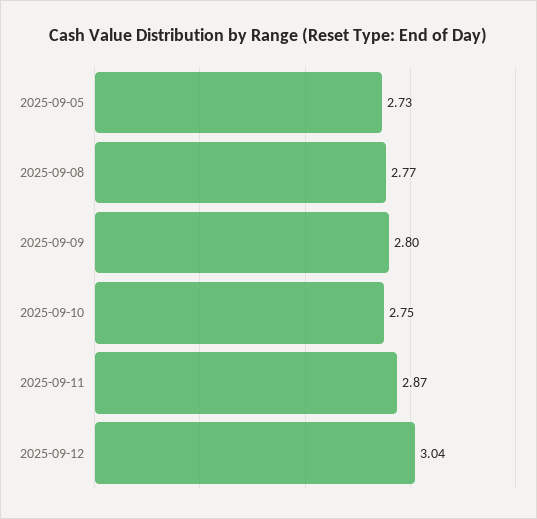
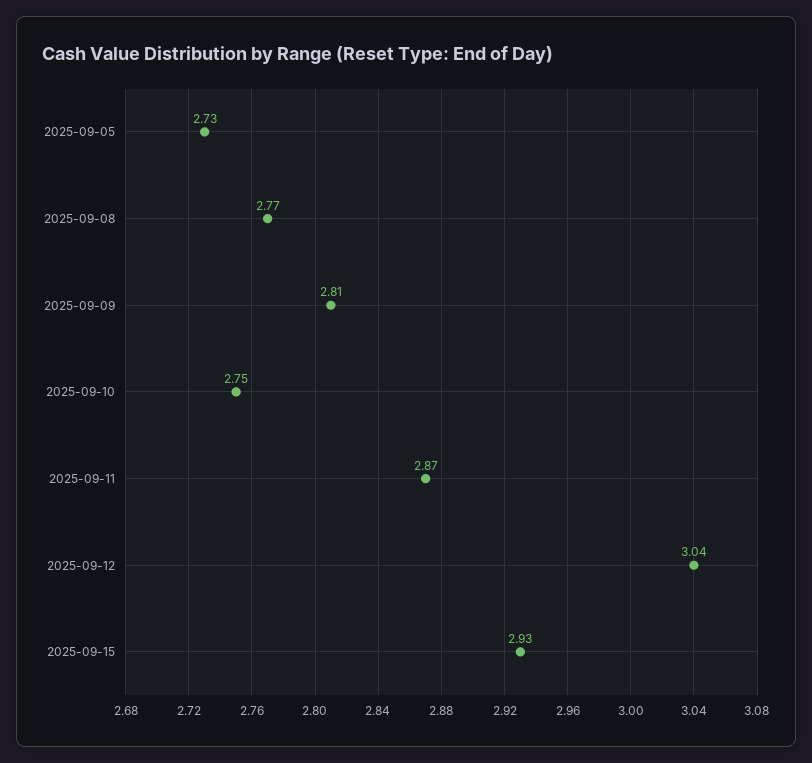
2025-09-09: 2.8 -> 2.81
2025-09-15: none -> 2.93

